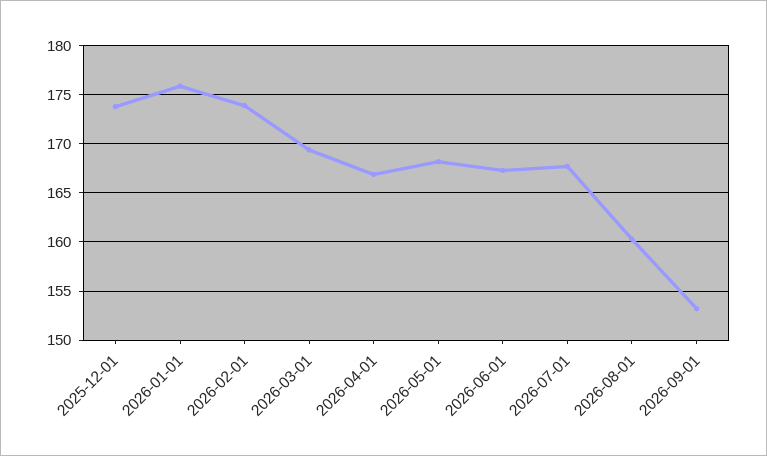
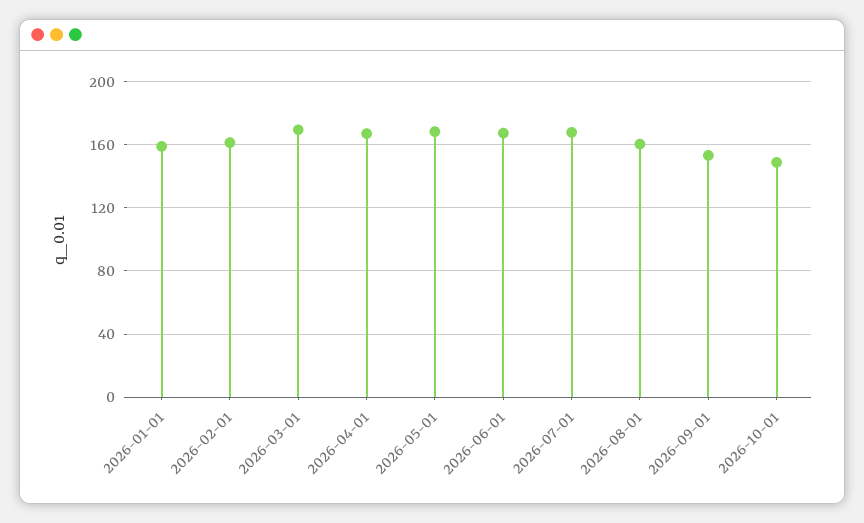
2025-12-01: 174 -> none
2026-01-01: 176 -> 160
2026-02-01: 174 -> 160
2026-10-01: none -> 150

